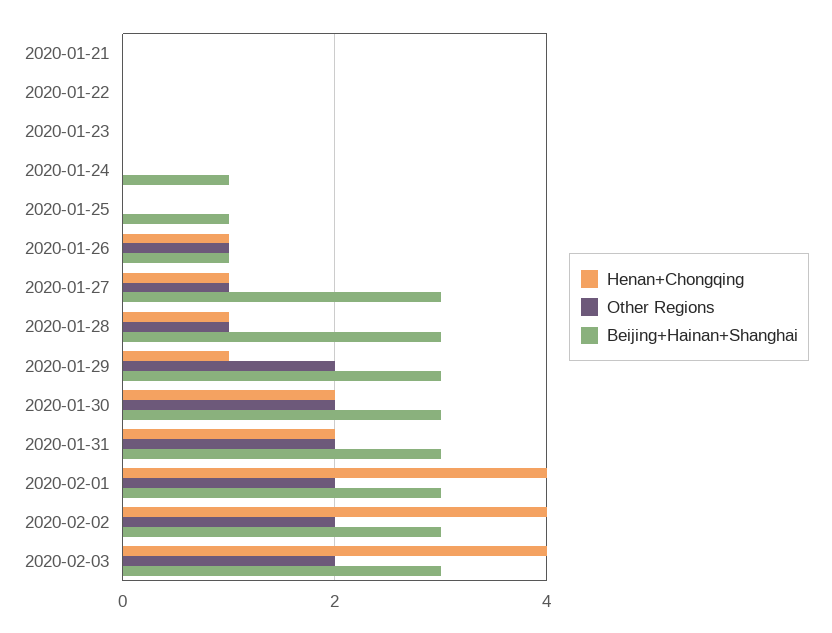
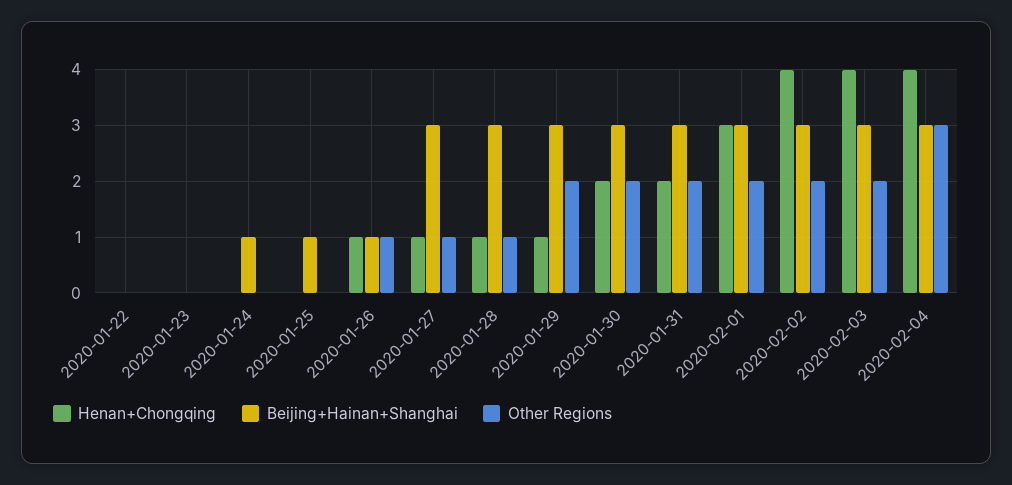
Henan+Chongqing, 2020-01-21: 0 -> none
Other Regions, 2020-01-21: 0 -> none
Beijing+Hainan+Shanghai, 2020-01-21: 0 -> none
Henan+Chongqing, 2020-02-01: 4 -> 3
Henan+Chongqing, 2020-02-04: none -> 4
Beijing+Hainan+Shanghai, 2020-02-04: none -> 3
Other Regions, 2020-02-04: none -> 3

